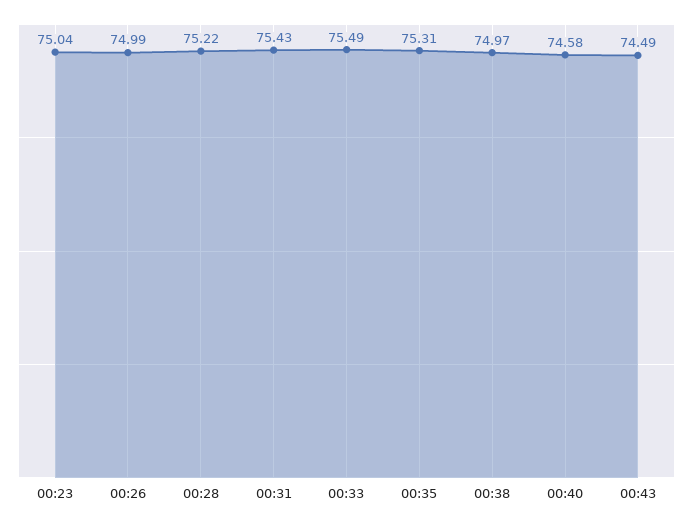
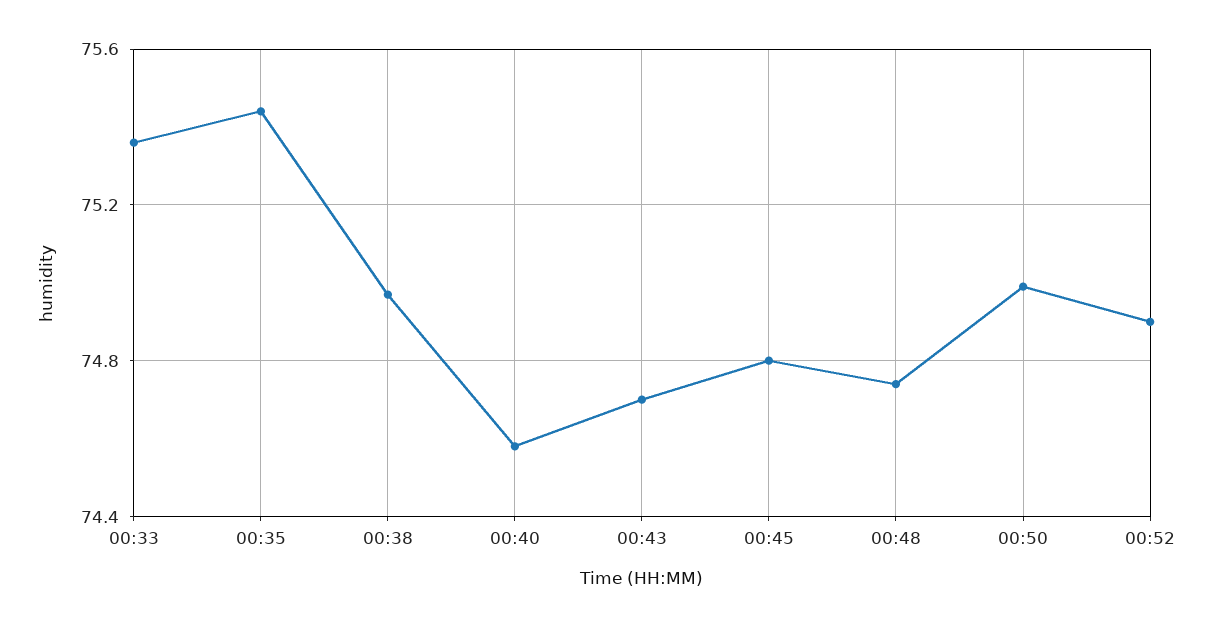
00:23: 75.04 -> none
00:26: 74.99 -> none
00:28: 75.22 -> none
00:31: 75.43 -> none
00:33: 75.49 -> 75.35
00:35: 75.31 -> 75.45
00:43: 74.49 -> 74.7
00:45: none -> 74.8
00:48: none -> 74.75
00:50: none -> 75
00:52: none -> 74.9

